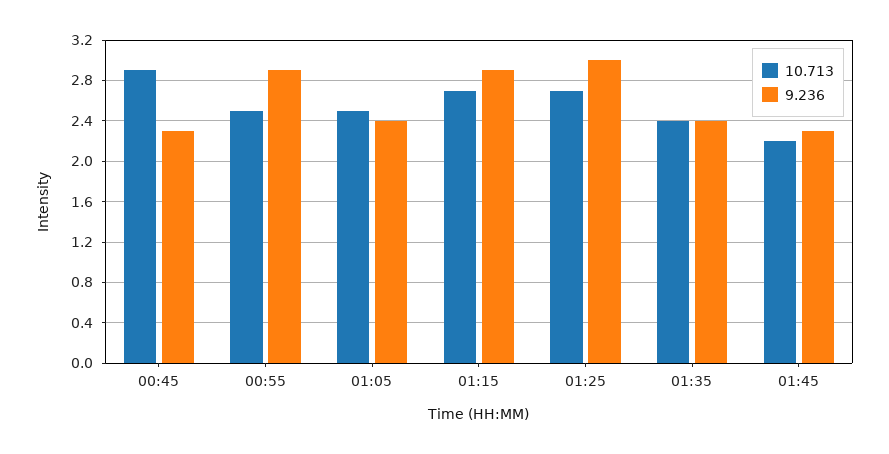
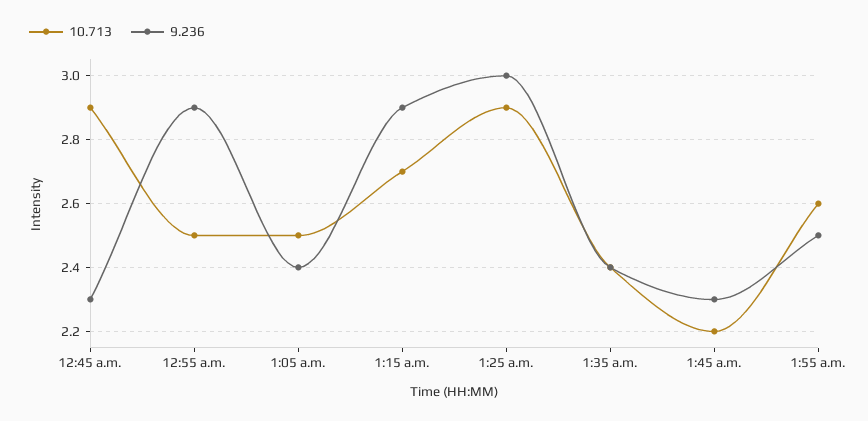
10.713, 01:25: 2.7 -> 2.9
10.713, 1:55 a.m.: none -> 2.6
9.236, 1:55 a.m.: none -> 2.5

